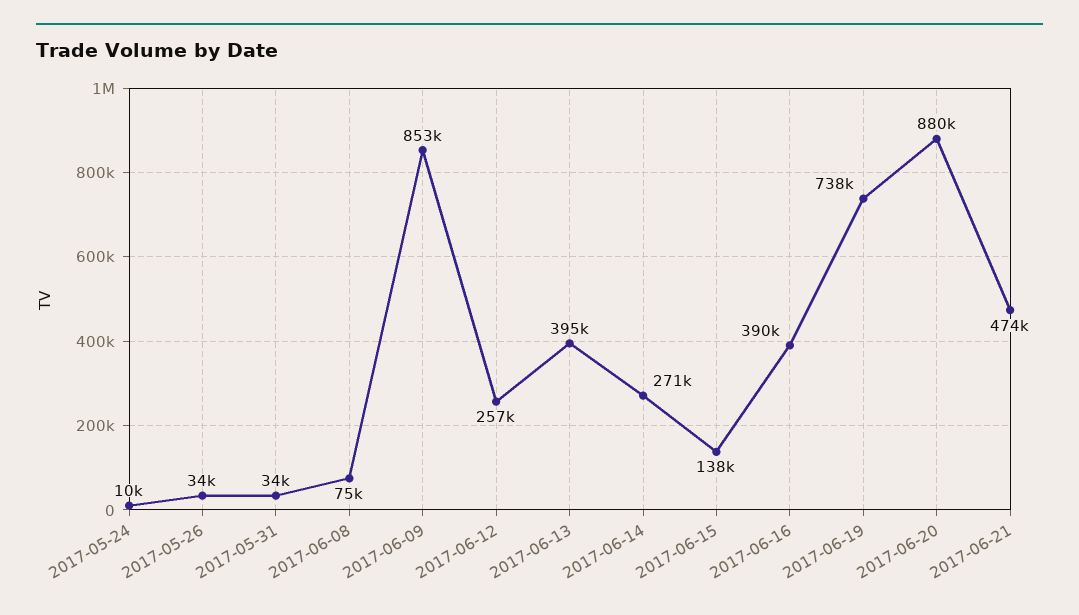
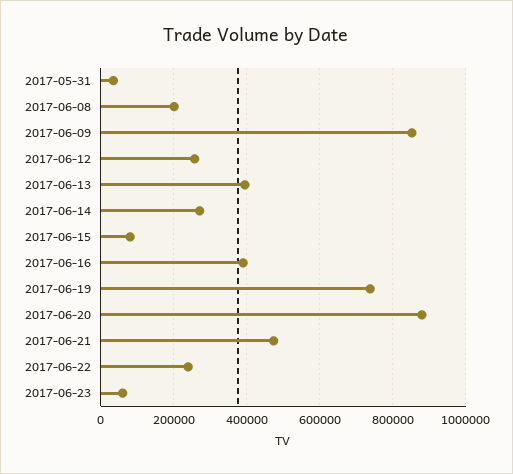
2017-05-24: 10000 -> none
2017-05-26: 34000 -> none
2017-06-08: 75000 -> 200000
2017-06-15: 138000 -> 80000
2017-06-22: none -> 240000
2017-06-23: none -> 60000

